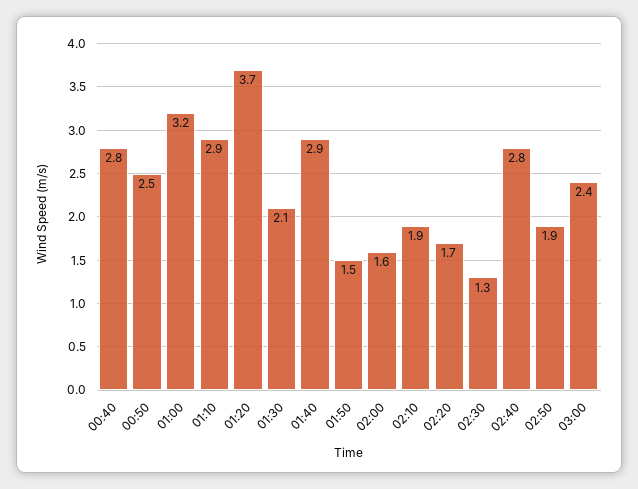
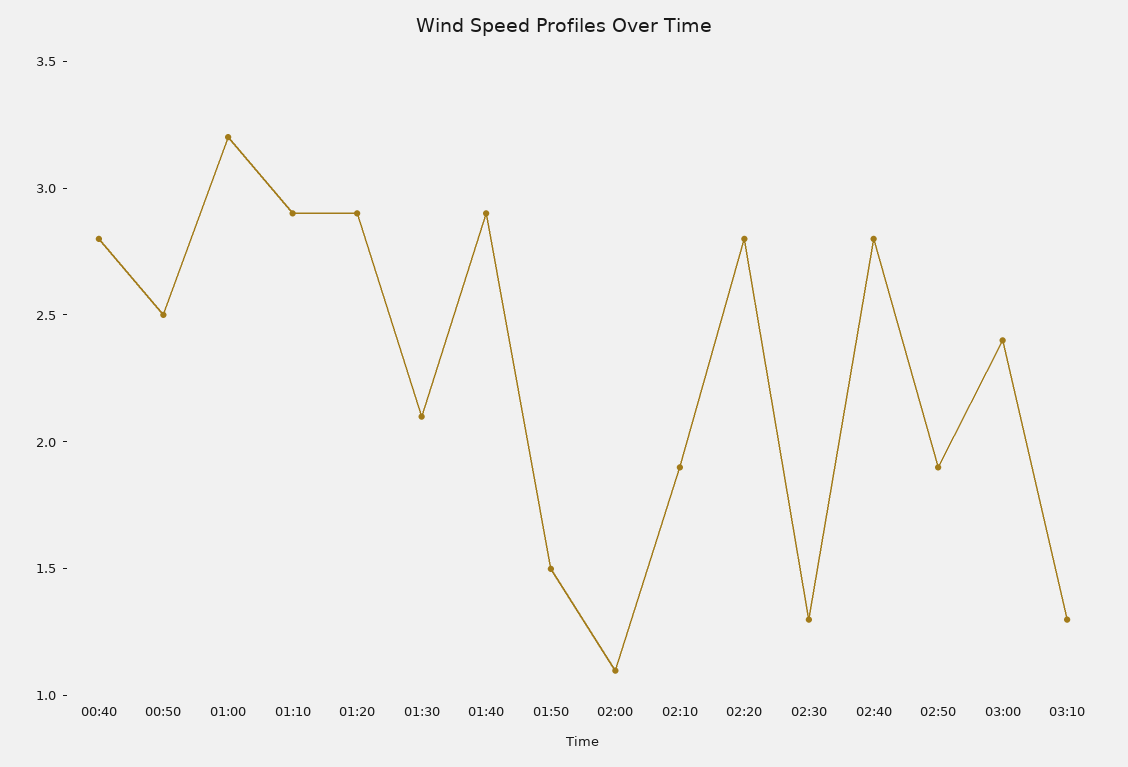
01:20: 3.7 -> 2.9
02:00: 1.6 -> 1.1
02:20: 1.7 -> 2.8
03:10: none -> 1.3

